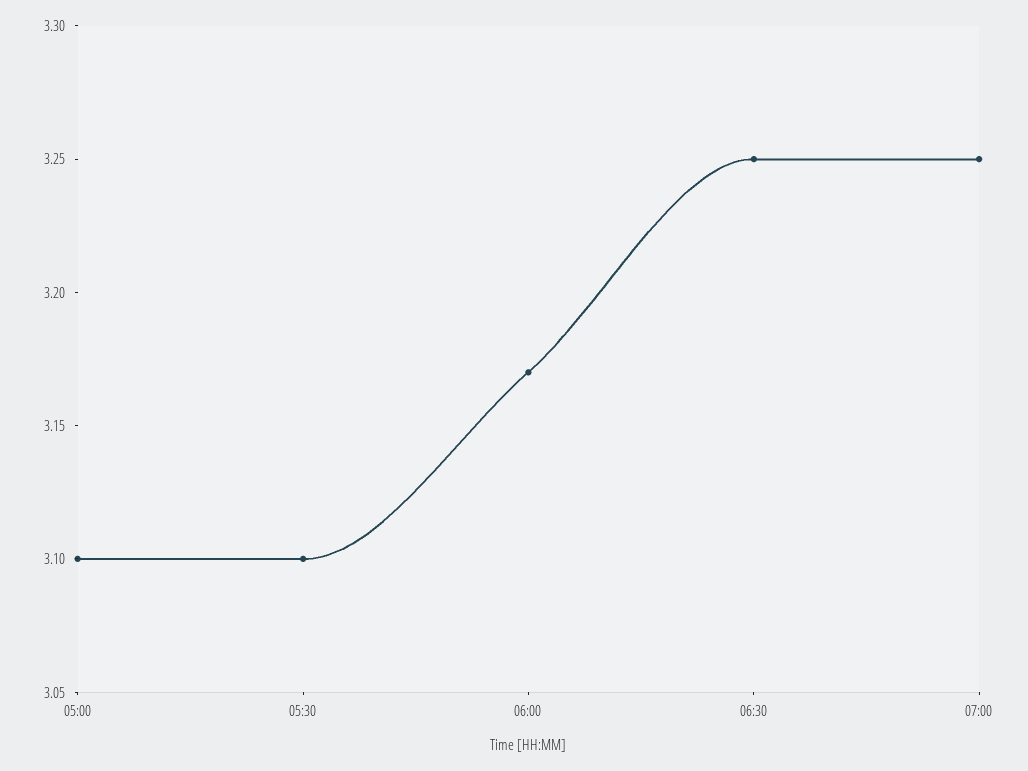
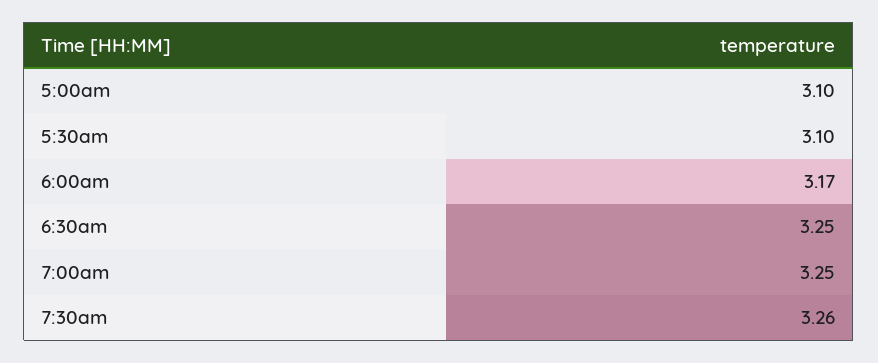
7:30am: none -> 3.26

